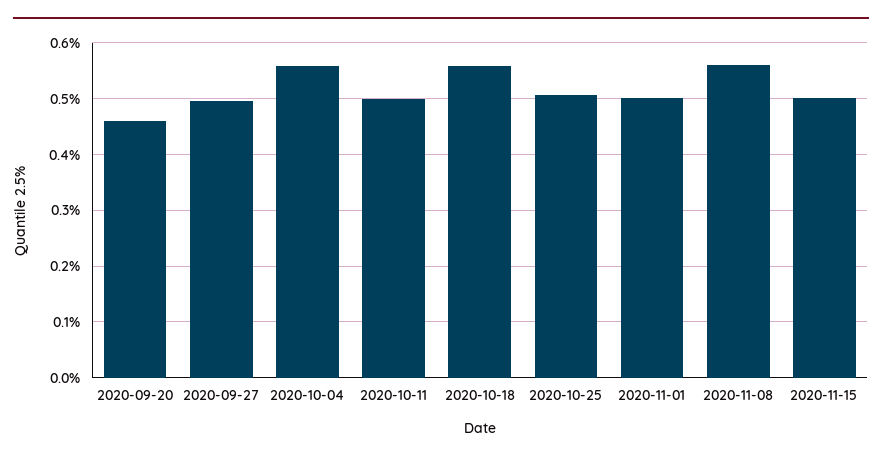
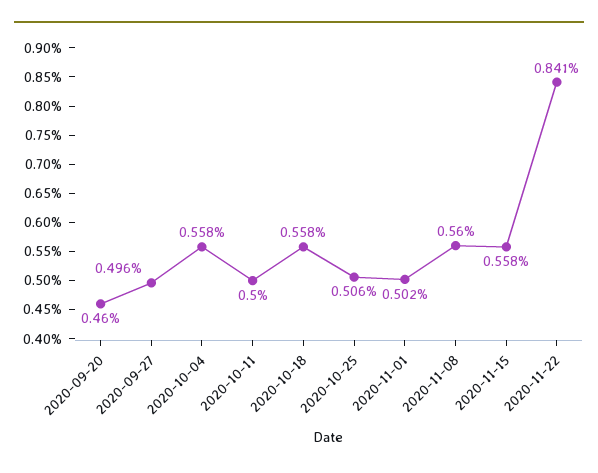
2020-11-15: 0.5 -> 0.558
2020-11-22: none -> 0.841

